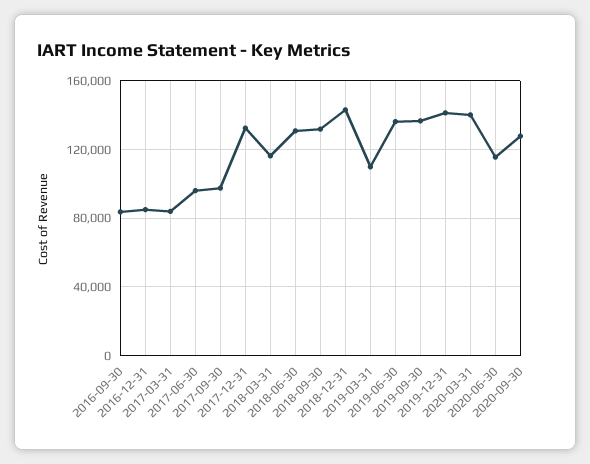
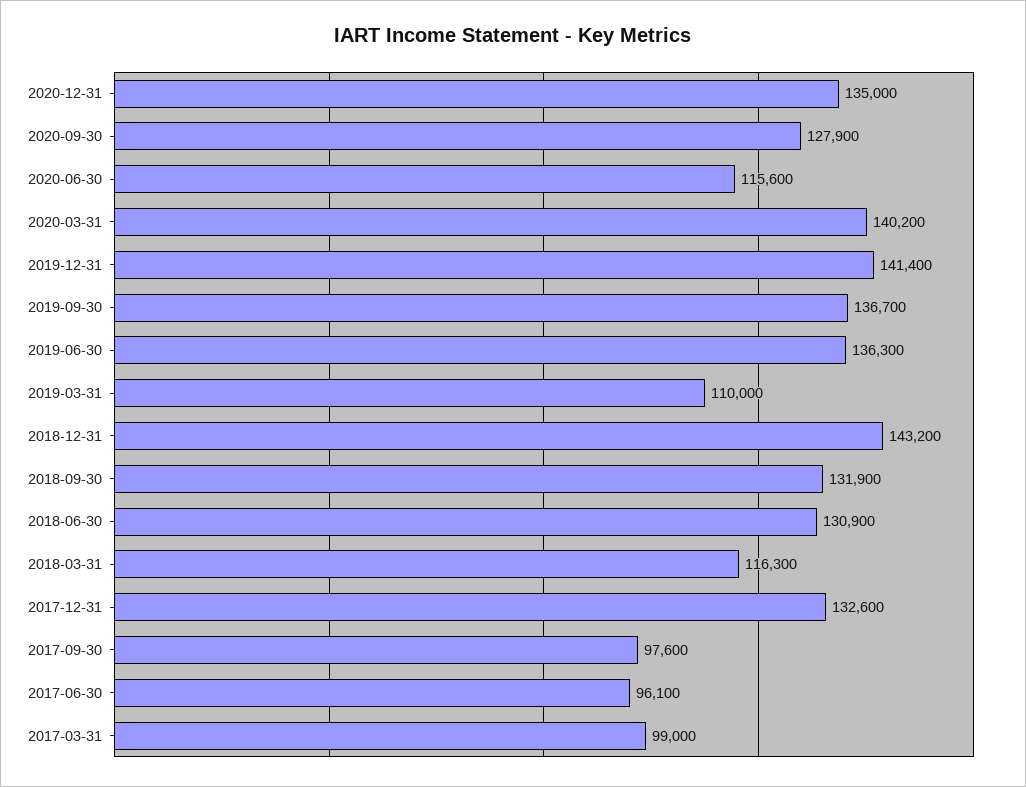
2016-09-30: 85000 -> none
2016-12-31: 85000 -> none
2017-03-31: 85000 -> 99000
2020-12-31: none -> 135000

